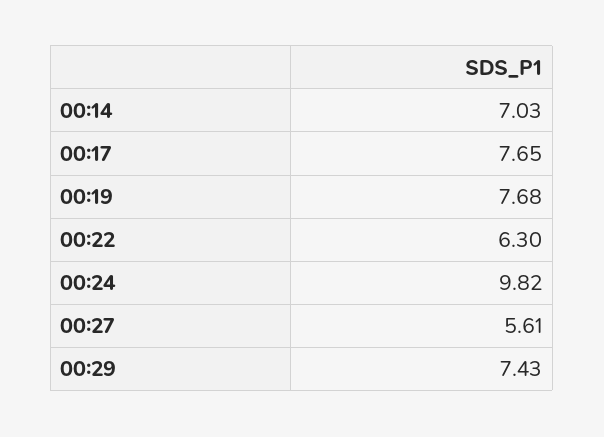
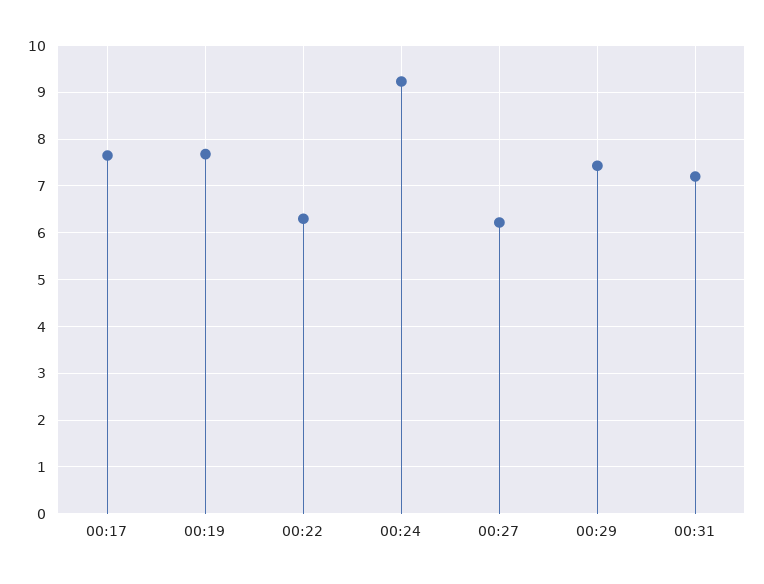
00:14: 7.03 -> none
00:24: 9.82 -> 9.2
00:27: 5.61 -> 6.2
00:31: none -> 7.2

